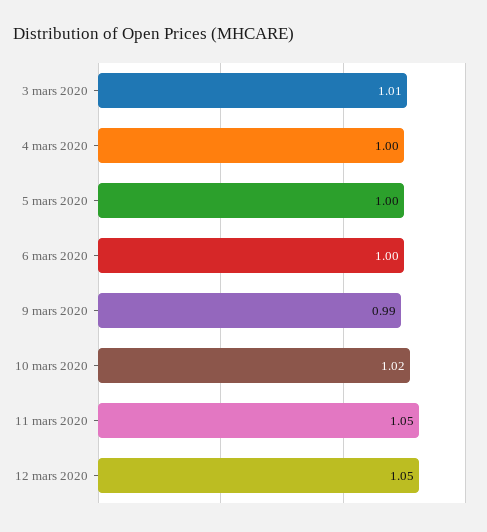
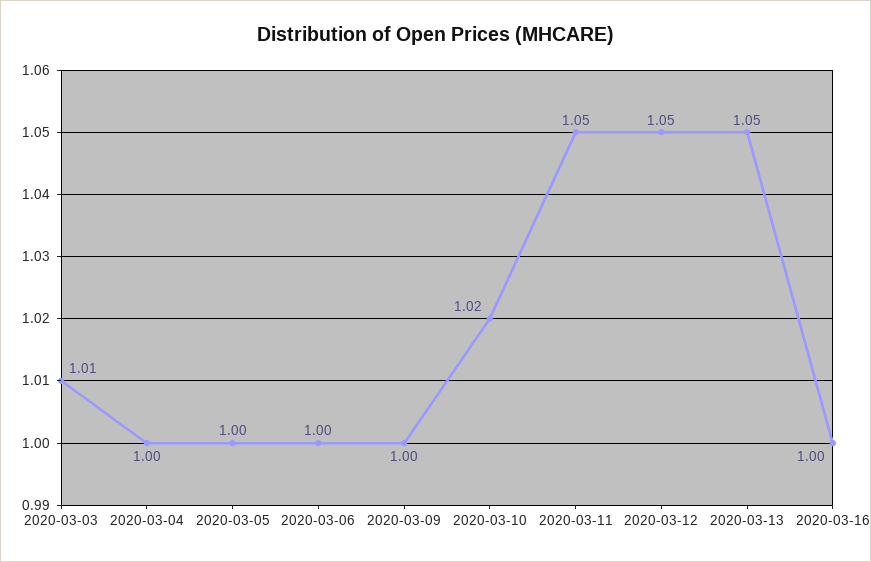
9 mars 2020: 0.99 -> 1
2020-03-13: none -> 1.05
2020-03-16: none -> 1

